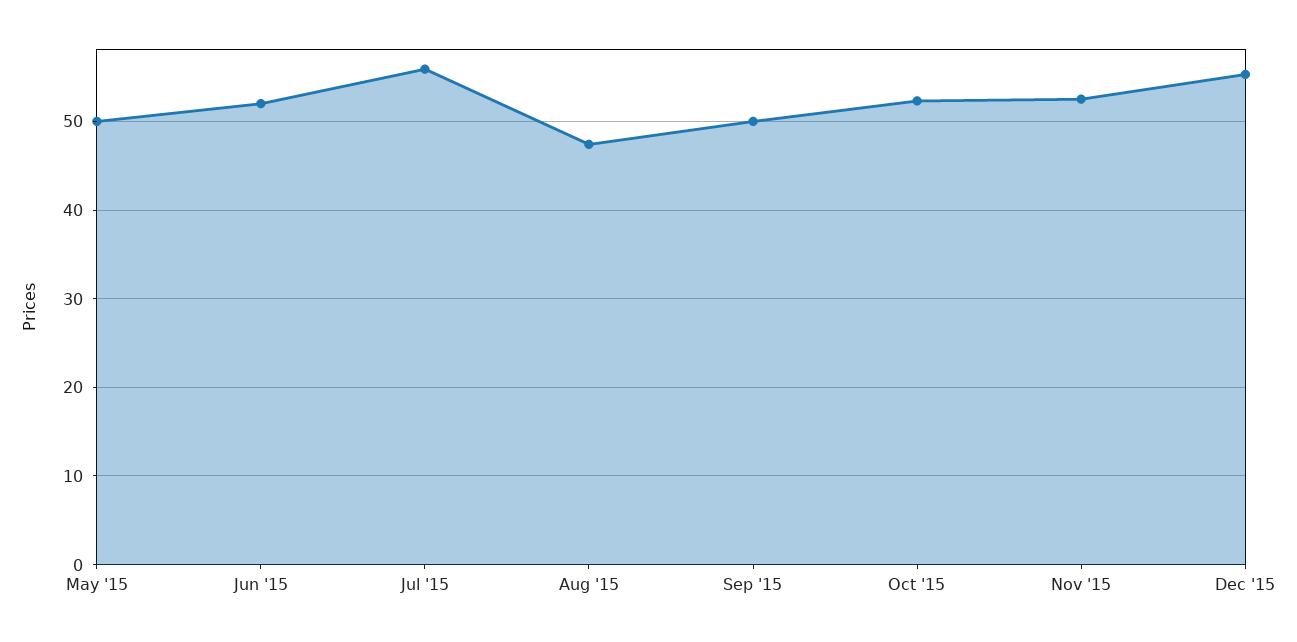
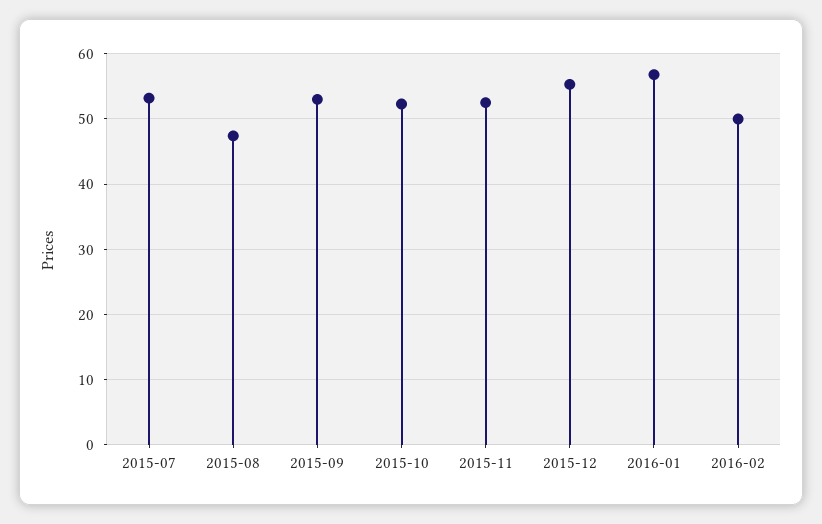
May '15: 50 -> none
Jun '15: 52 -> none
Jul '15: 56 -> 53
Sep '15: 50 -> 53
2016-01: none -> 57
2016-02: none -> 50

